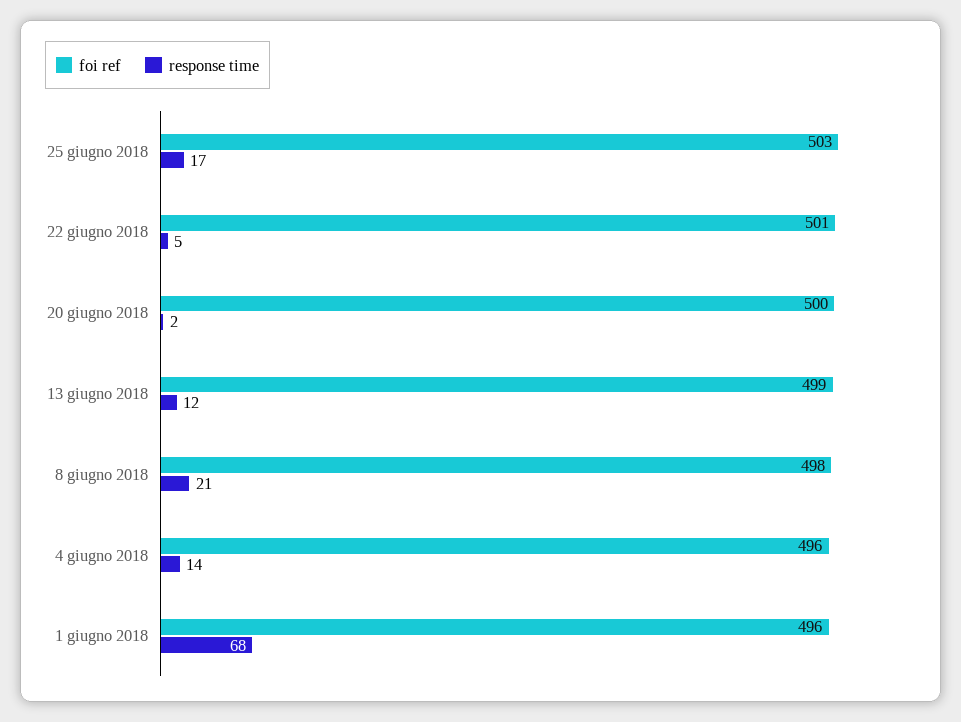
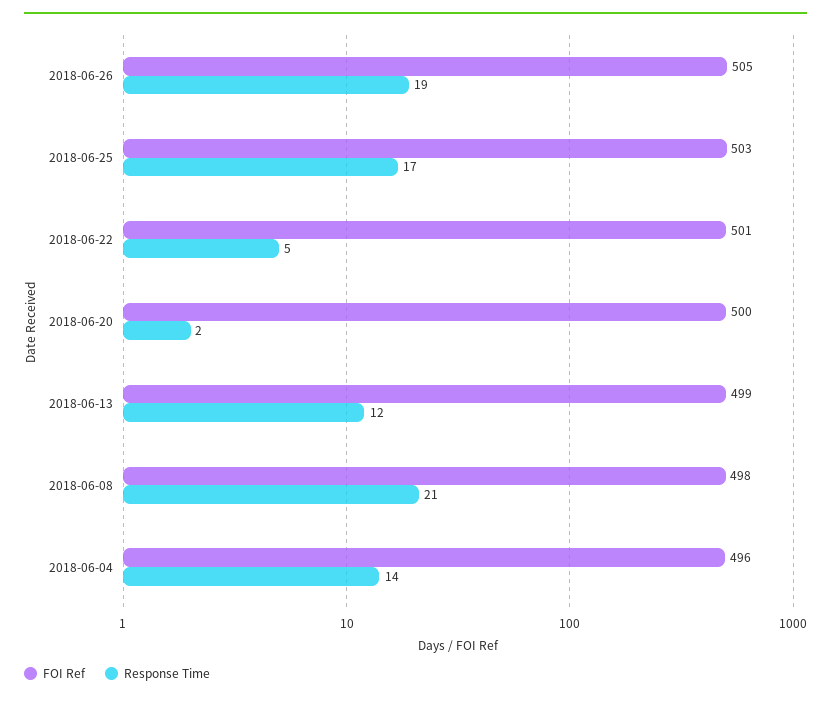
foi ref, 1 giugno 2018: 496 -> none
response time, 1 giugno 2018: 68 -> none
foi ref, 2018-06-26: none -> 505
response time, 2018-06-26: none -> 19

